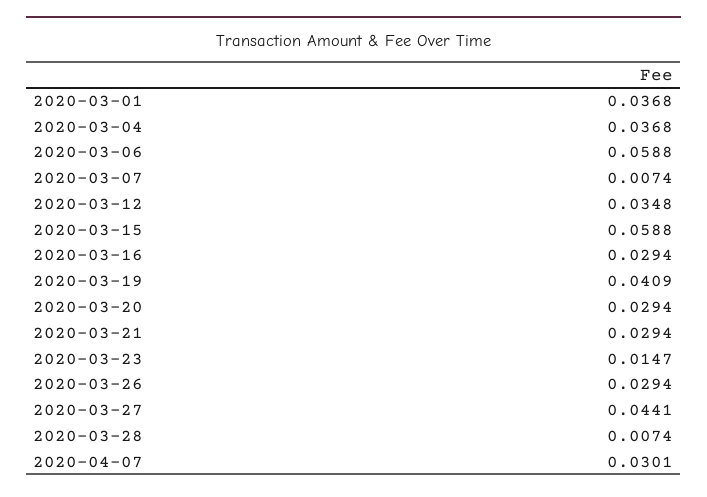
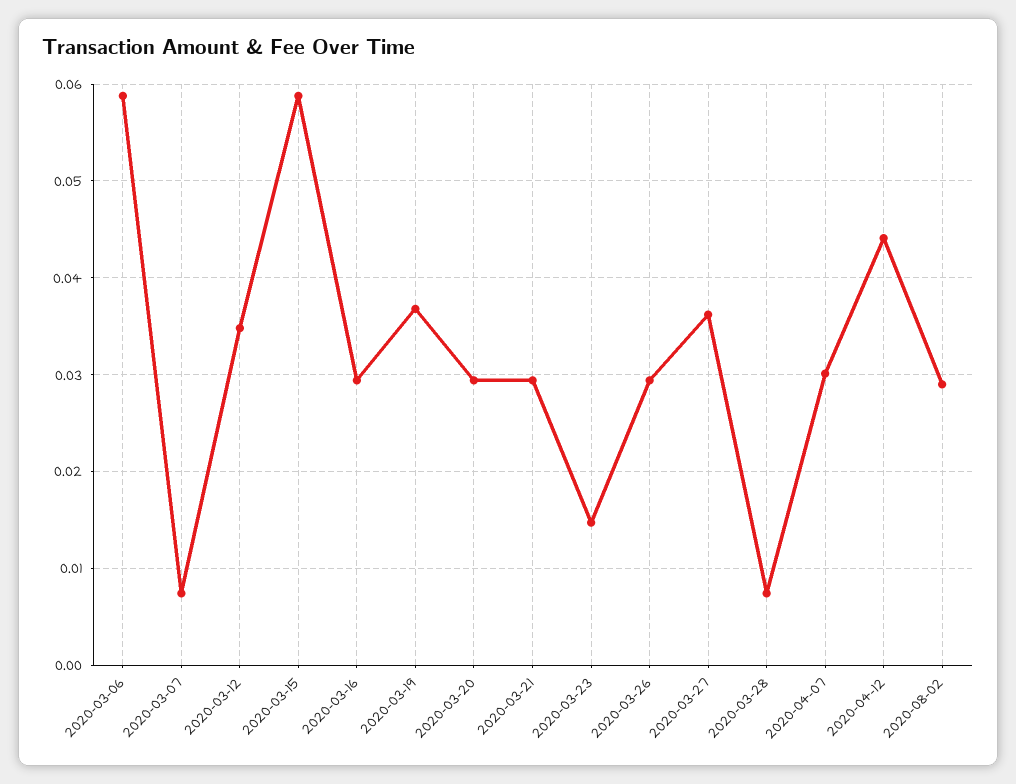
2020-03-01: 0.0368 -> none
2020-03-04: 0.0368 -> none
2020-03-19: 0.0409 -> 0.037
2020-03-27: 0.0441 -> 0.036
2020-04-12: none -> 0.044
2020-08-02: none -> 0.029

